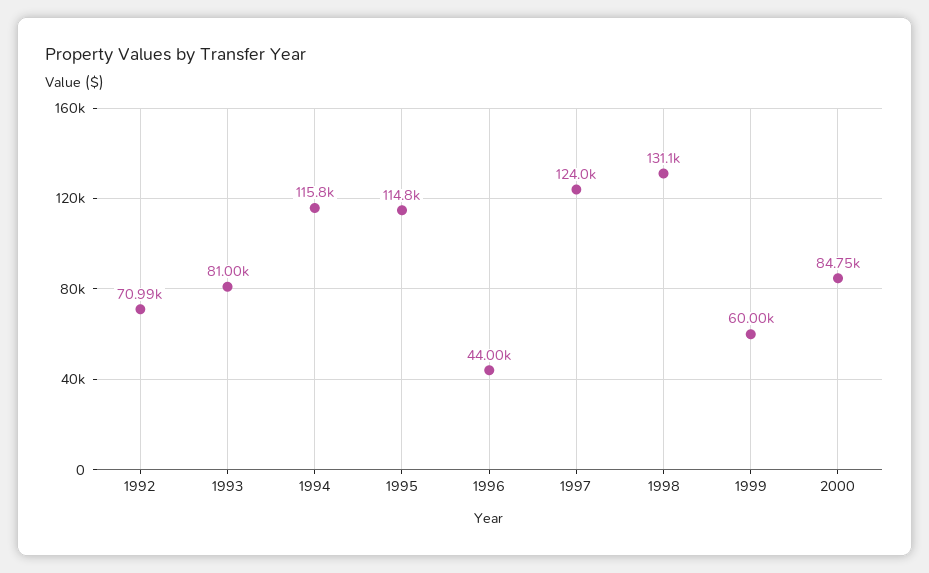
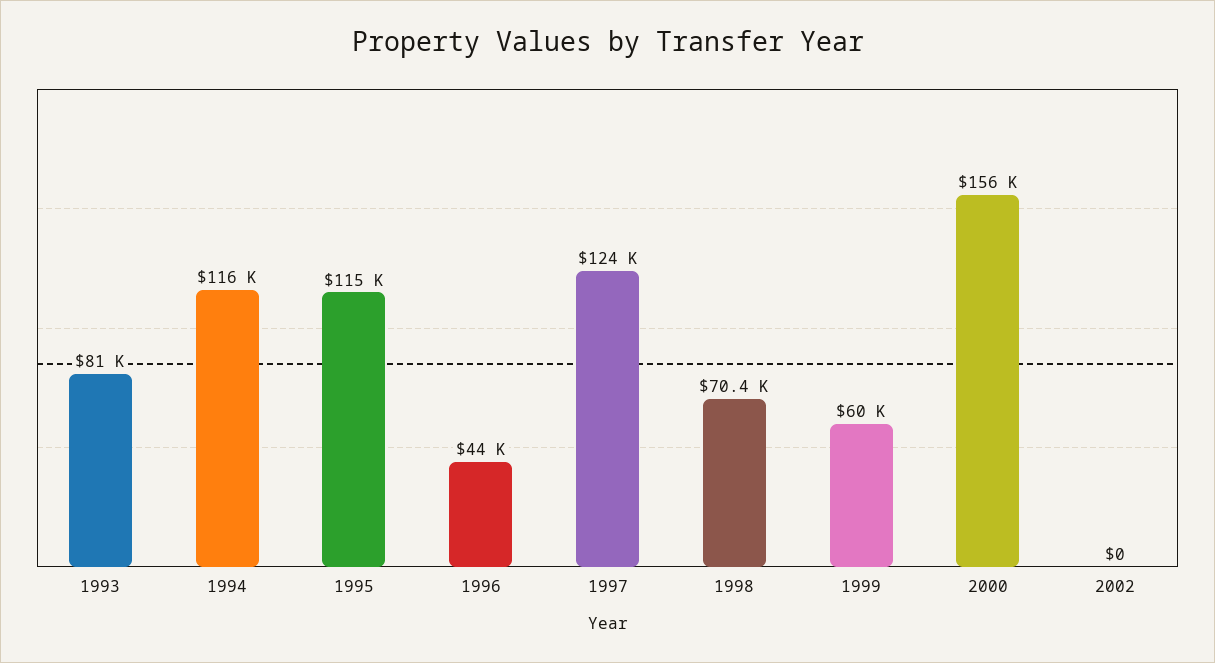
1992: 70990 -> none
1998: 131100 -> 70400
2000: 84750 -> 156000
2002: none -> 0

